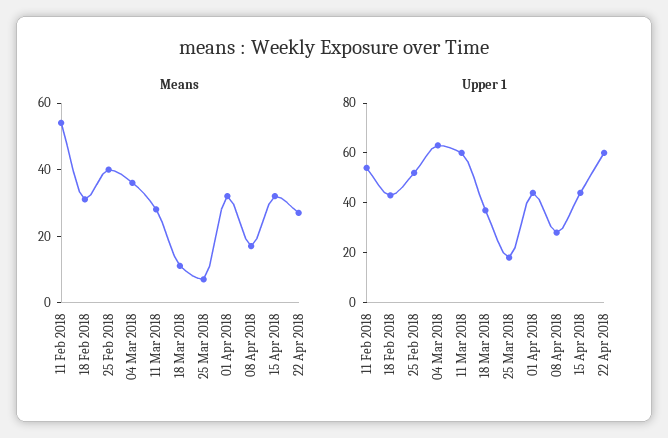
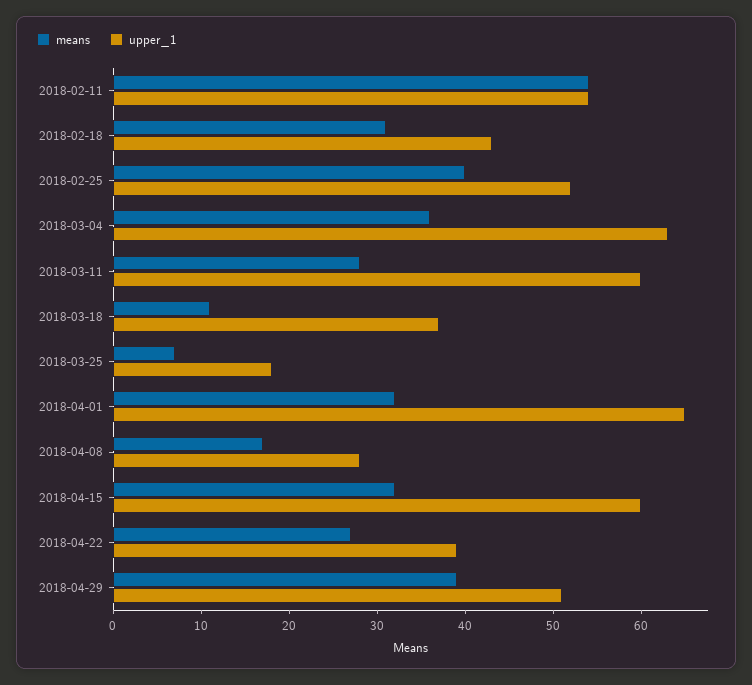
Upper 1, 01 Apr 2018: 45 -> 65
Upper 1, 15 Apr 2018: 45 -> 60
Upper 1, 22 Apr 2018: 60 -> 39
Means, 2018-04-29: none -> 39
Upper 1, 2018-04-29: none -> 51

